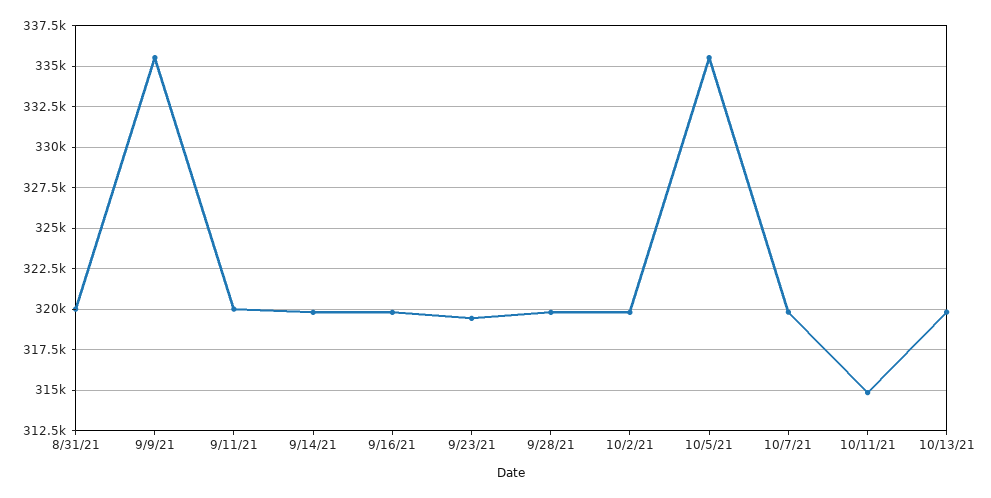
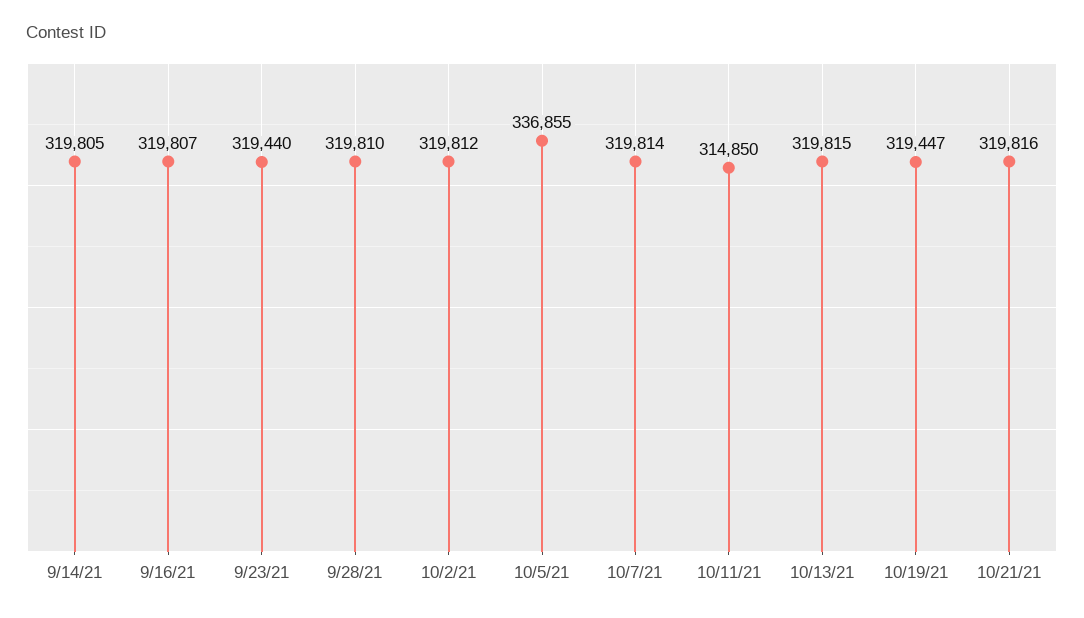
8/31/21: 320000 -> none
9/9/21: 335500 -> none
9/11/21: 320000 -> none
10/5/21: 335500 -> 336855
10/19/21: none -> 319447
10/21/21: none -> 319816

